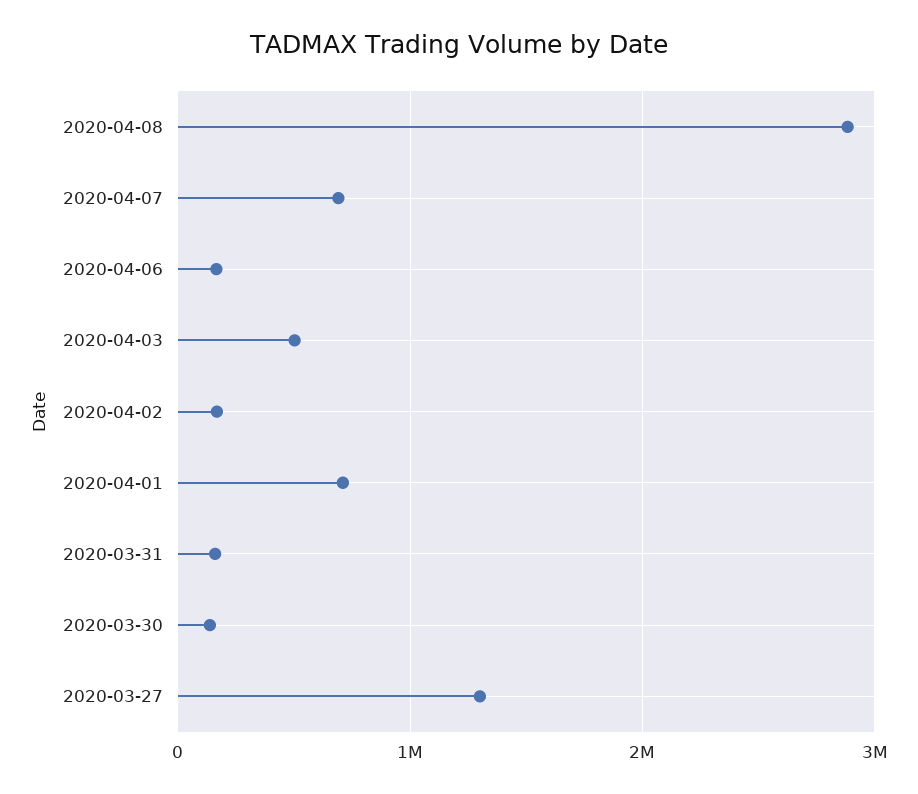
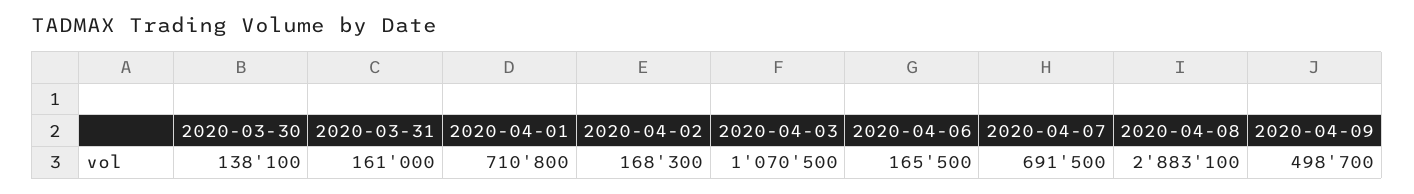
2020-04-03: 500000 -> 1070500
2020-03-27: 1300000 -> none
2020-04-09: none -> 498700

